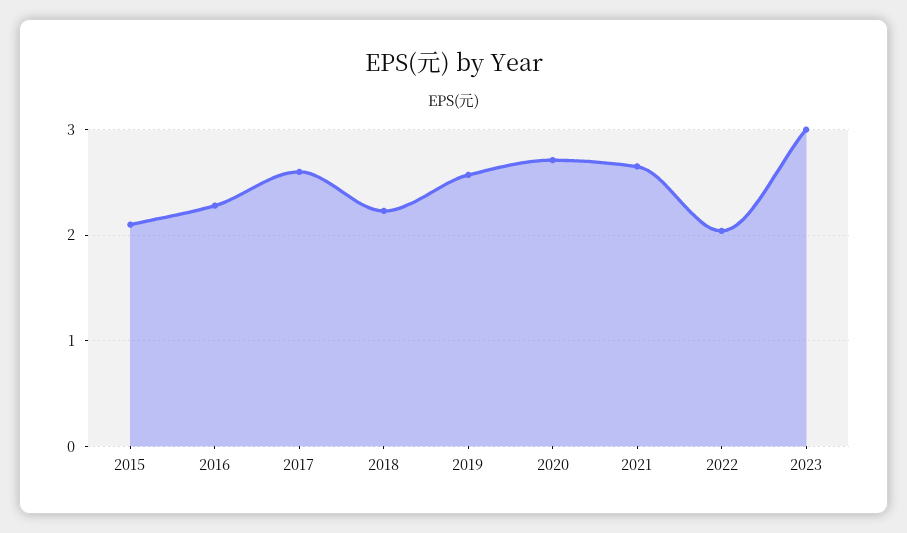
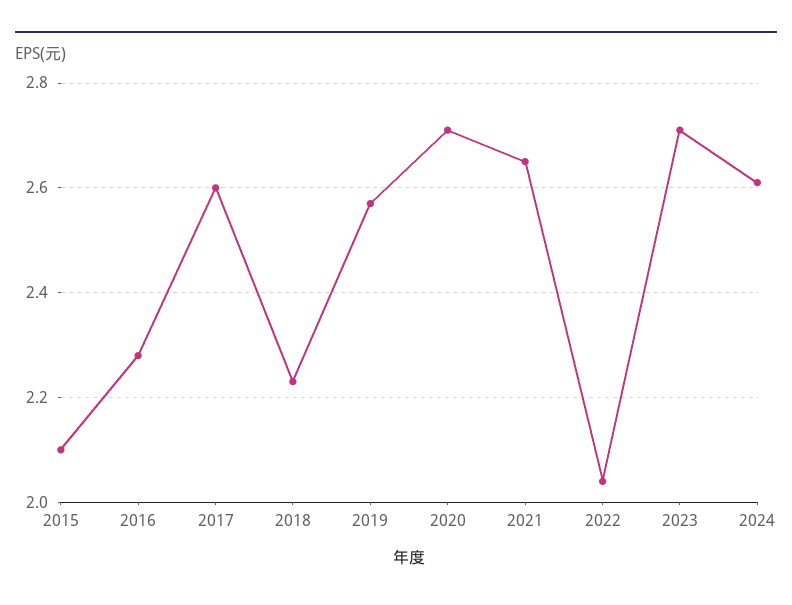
2023: 3 -> 2.7
2024: none -> 2.6

